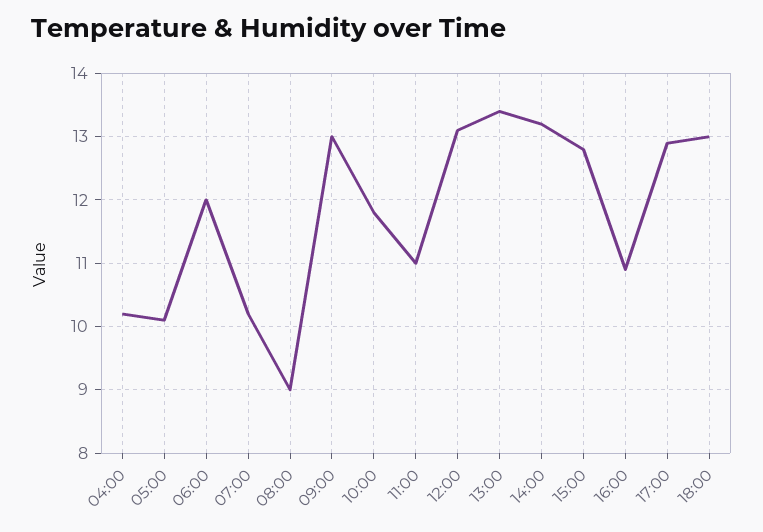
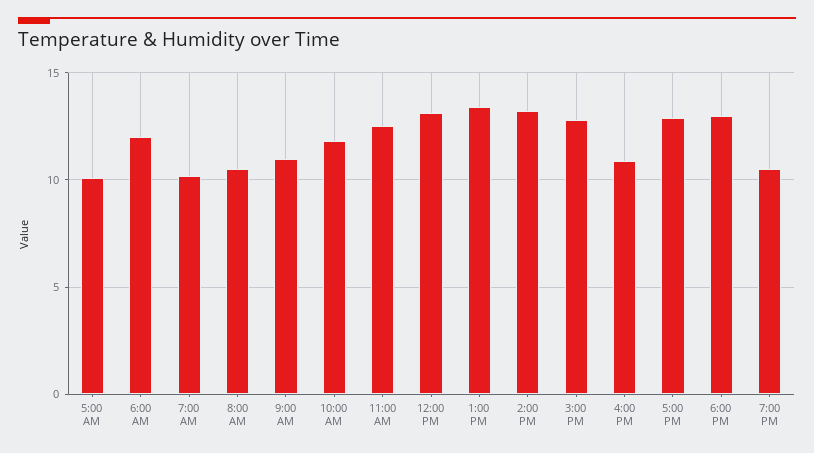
04:00: 10.2 -> none
08:00: 9 -> 10.5
09:00: 13 -> 11
11:00: 11 -> 12.5
7:00 PM: none -> 10.5

